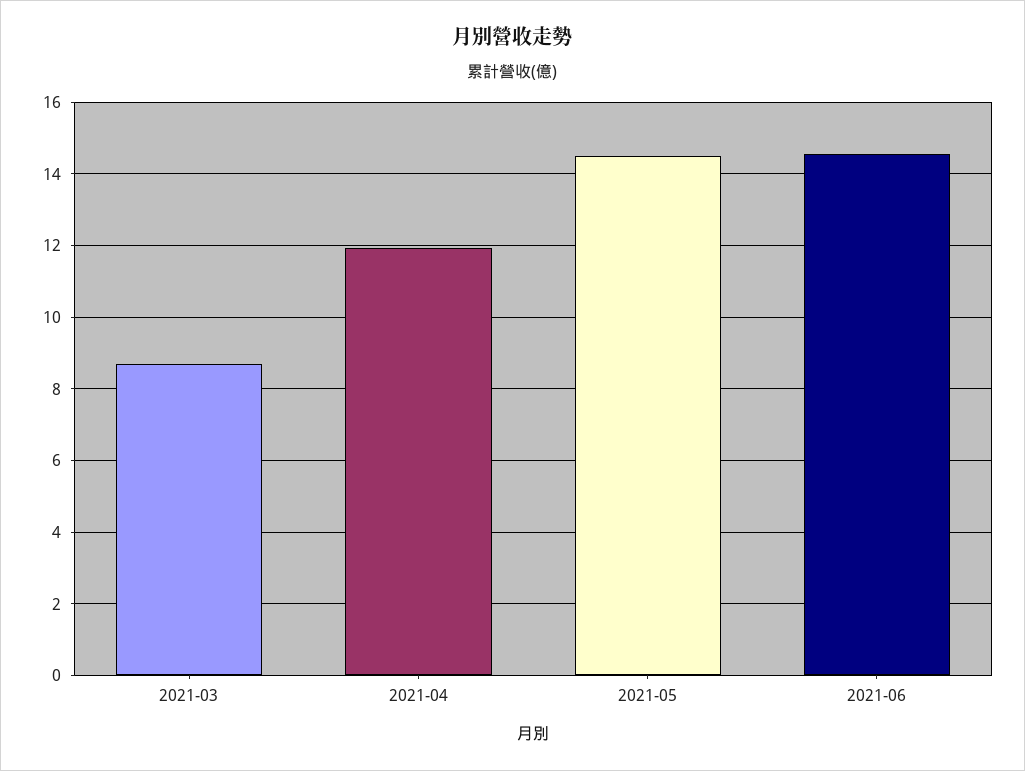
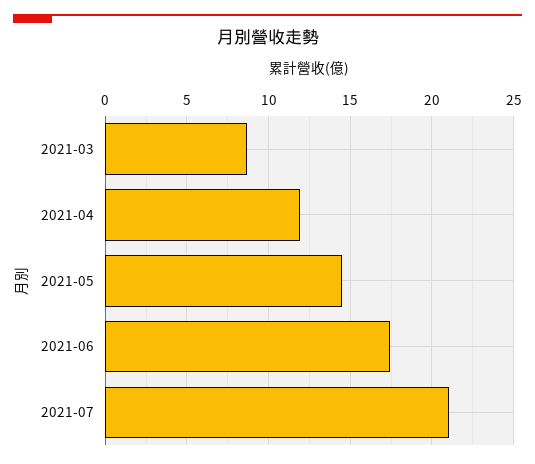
2021-06: 14.6 -> 17.5
2021-07: none -> 21

